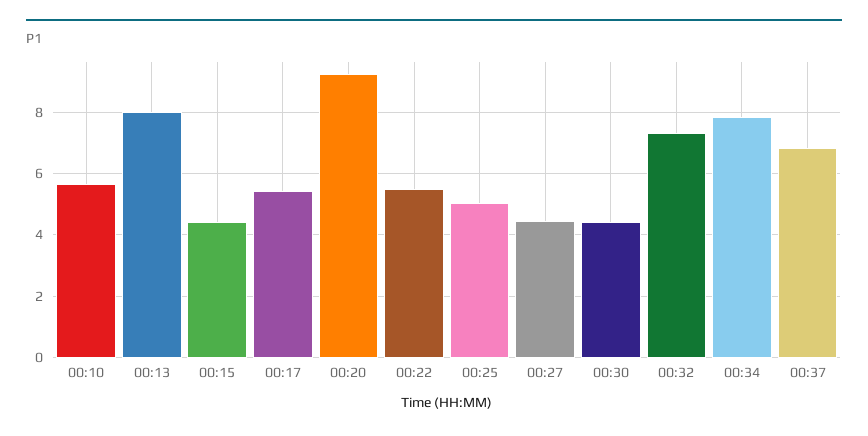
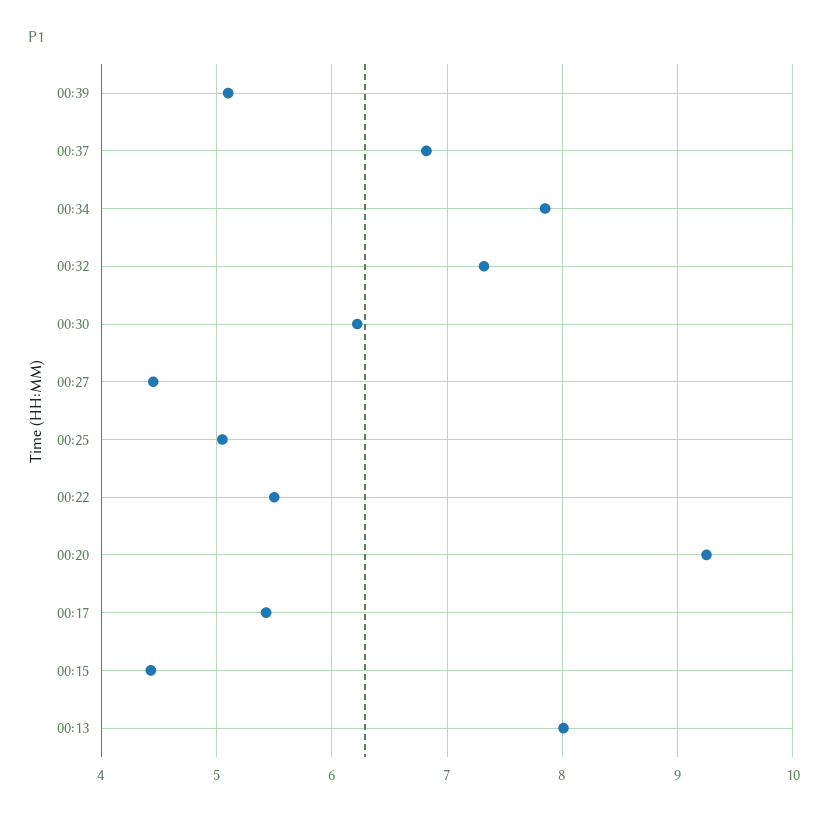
00:10: 5.6 -> none
00:30: 4.4 -> 6.2
00:39: none -> 5.1

